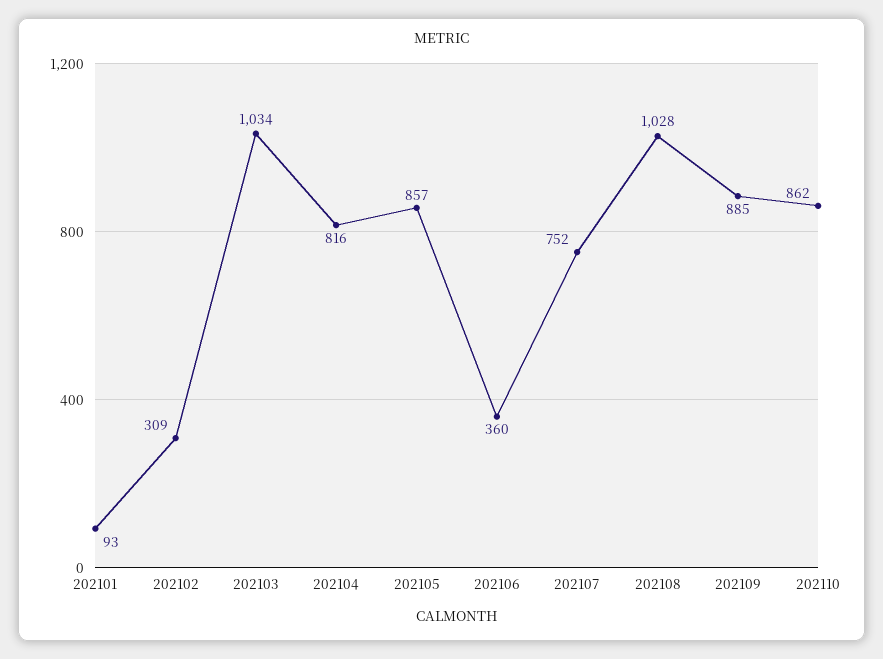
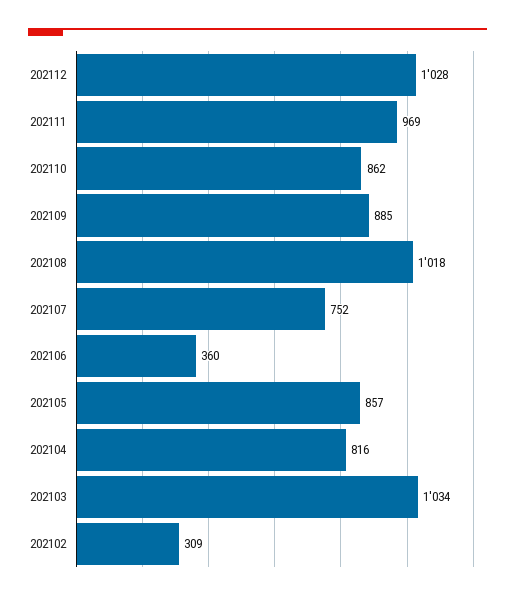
202101: 93 -> none
202108: 1028 -> 1018
202112: none -> 1028
202111: none -> 969

